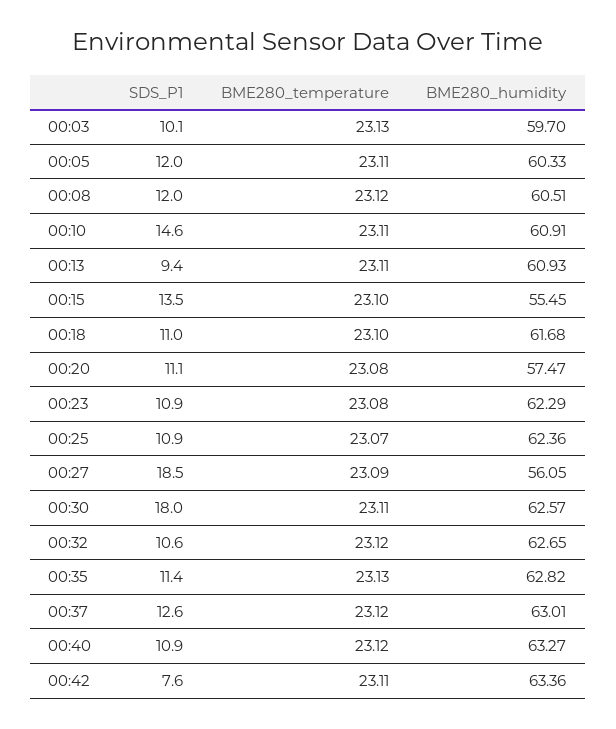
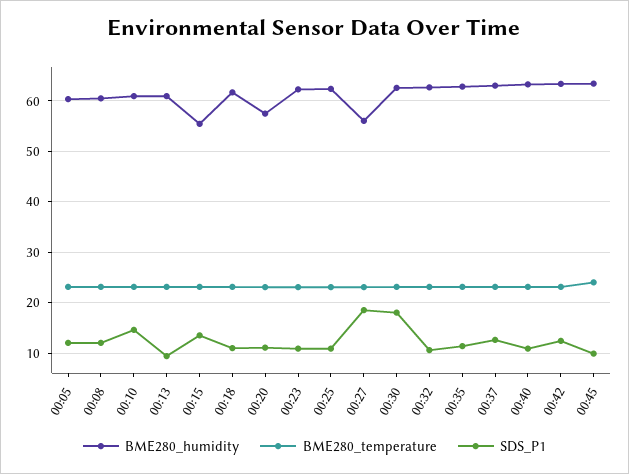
SDS_P1, 00:03: 10.1 -> none
BME280_temperature, 00:03: 23.13 -> none
BME280_humidity, 00:03: 59.7 -> none
SDS_P1, 00:42: 7.6 -> 12
BME280_humidity, 00:45: none -> 64
BME280_temperature, 00:45: none -> 24
SDS_P1, 00:45: none -> 10

